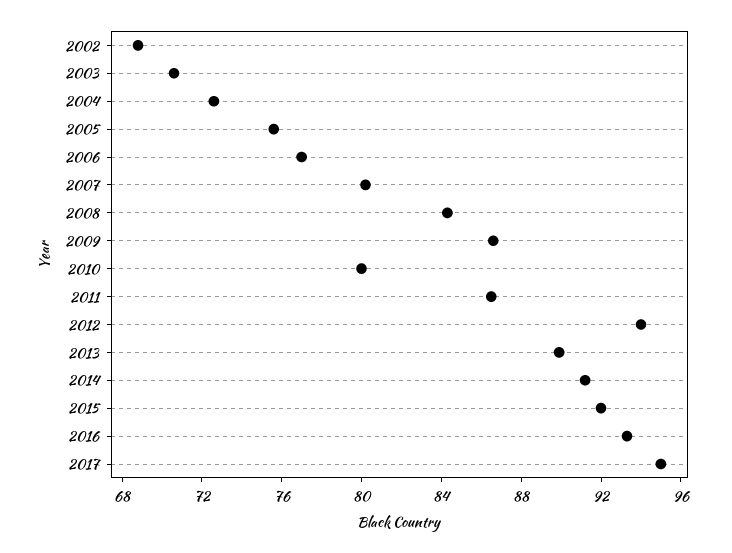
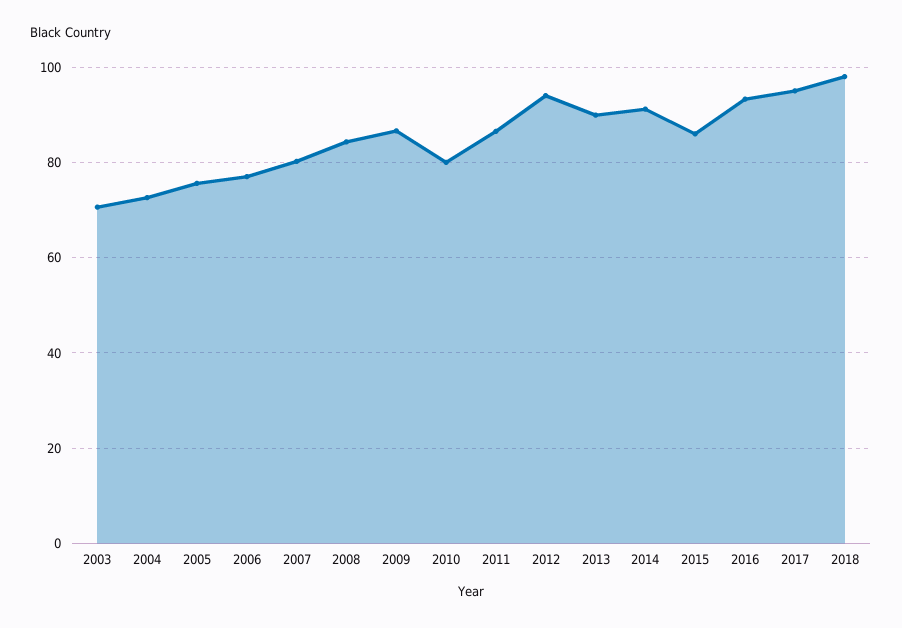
2002: 69 -> none
2015: 92 -> 86
2018: none -> 98

